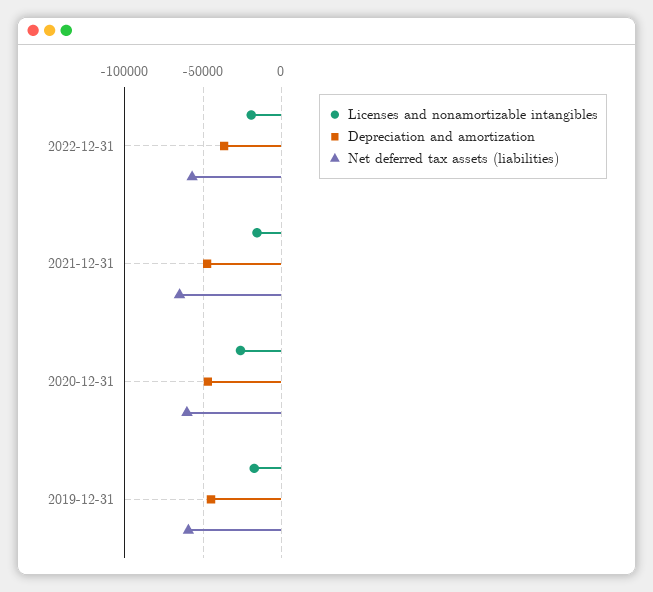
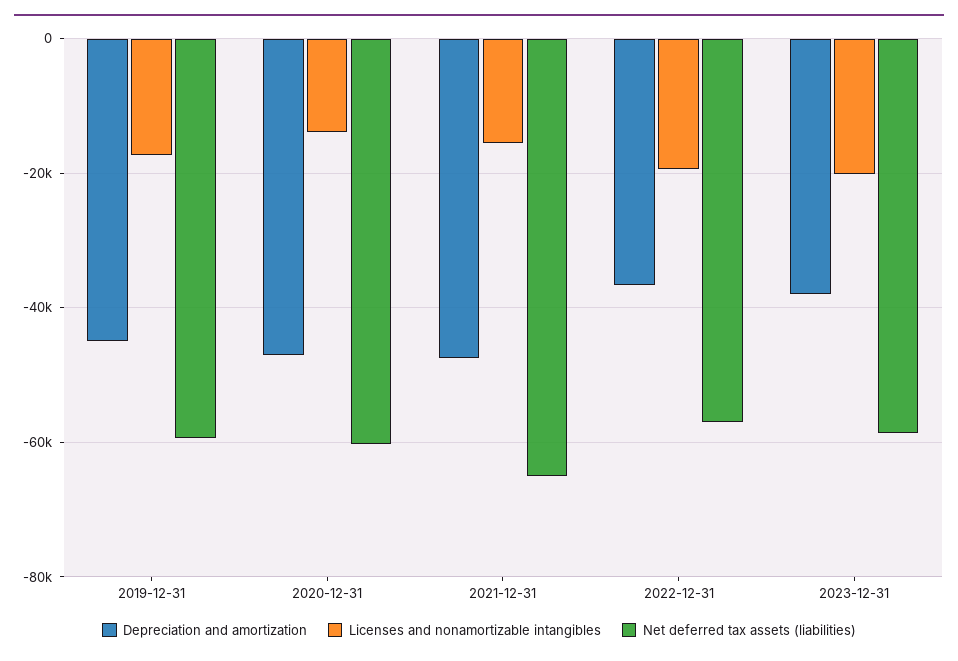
Licenses and nonamortizable intangibles, 2020-12-31: -25000 -> -14000
Depreciation and amortization, 2023-12-31: none -> -38000
Licenses and nonamortizable intangibles, 2023-12-31: none -> -20000
Net deferred tax assets (liabilities), 2023-12-31: none -> -58000

